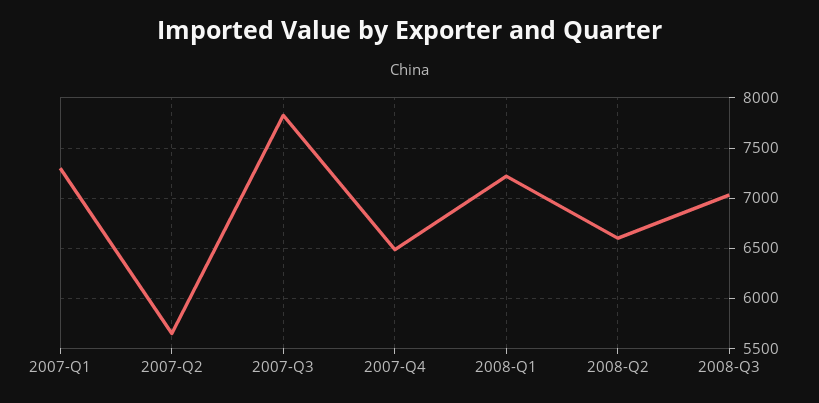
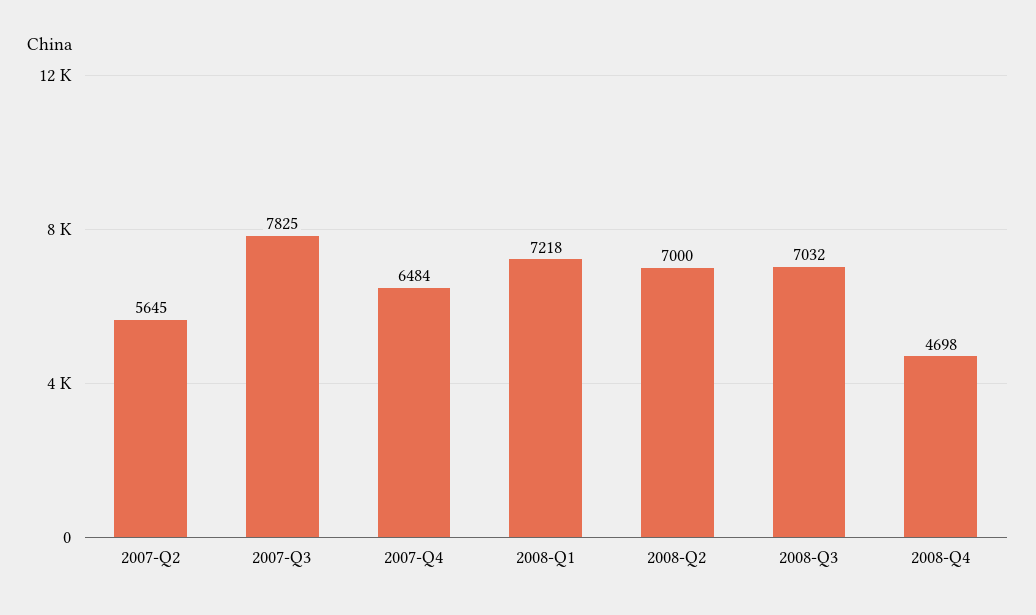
2007-Q1: 7300 -> none
2008-Q2: 6600 -> 7000
2008-Q4: none -> 4698

